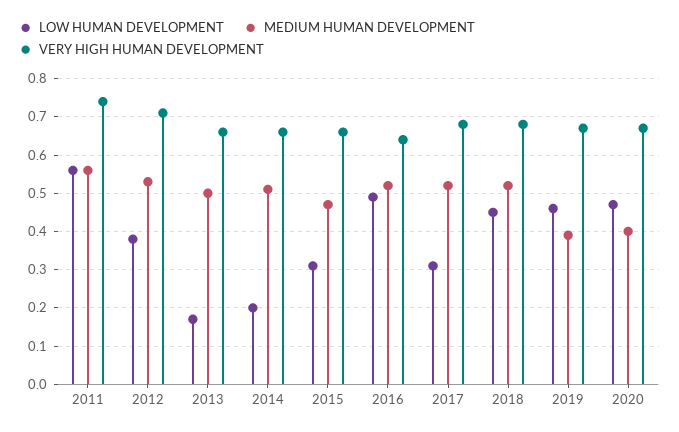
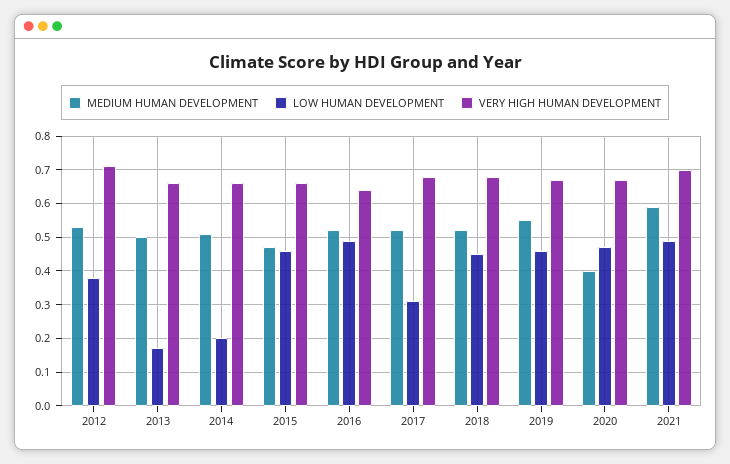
LOW HUMAN DEVELOPMENT, 2011: 0.55 -> none
MEDIUM HUMAN DEVELOPMENT, 2011: 0.55 -> none
VERY HIGH HUMAN DEVELOPMENT, 2011: 0.75 -> none
LOW HUMAN DEVELOPMENT, 2015: 0.3 -> 0.45
MEDIUM HUMAN DEVELOPMENT, 2019: 0.4 -> 0.55
MEDIUM HUMAN DEVELOPMENT, 2021: none -> 0.6
LOW HUMAN DEVELOPMENT, 2021: none -> 0.5
VERY HIGH HUMAN DEVELOPMENT, 2021: none -> 0.7

